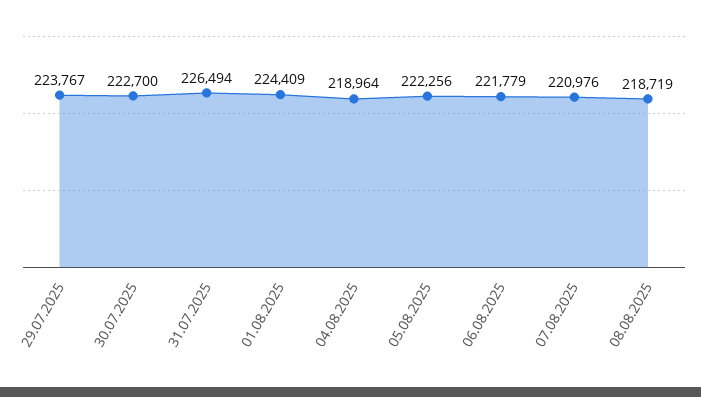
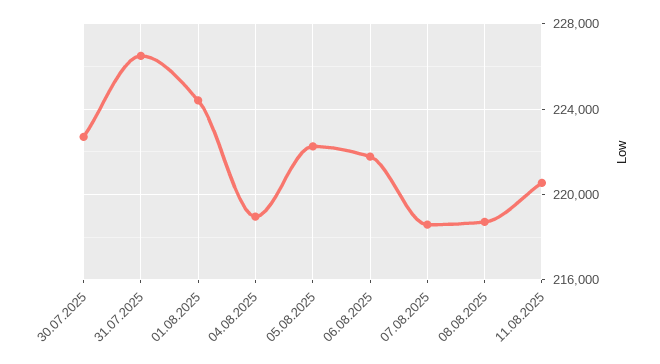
29.07.2025: 223767 -> none
07.08.2025: 220976 -> 218500
11.08.2025: none -> 220500

